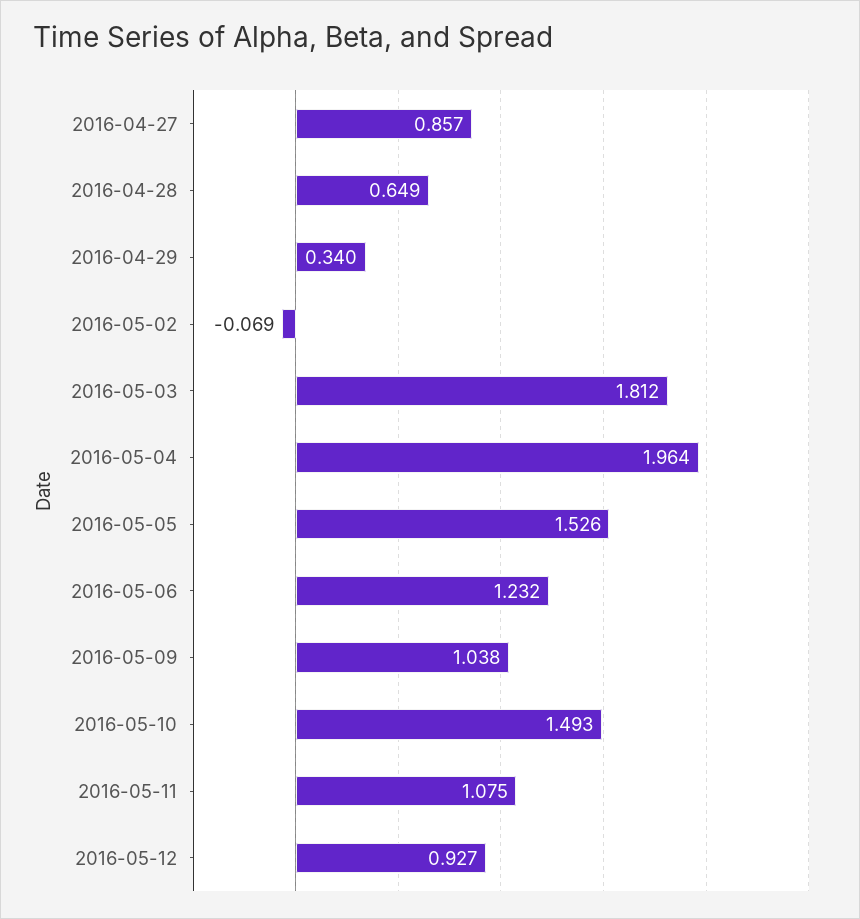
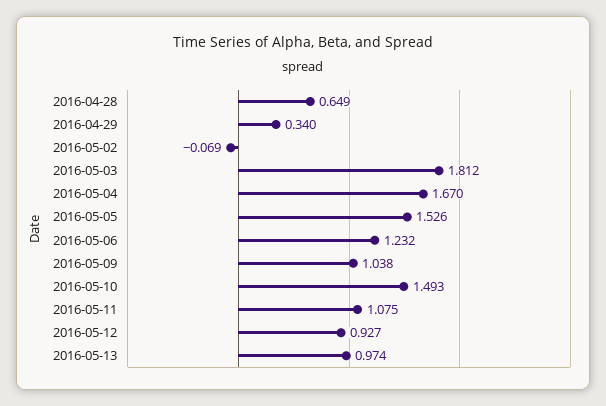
2016-04-27: 0.857 -> none
2016-05-04: 1.964 -> 1.67
2016-05-13: none -> 0.974

